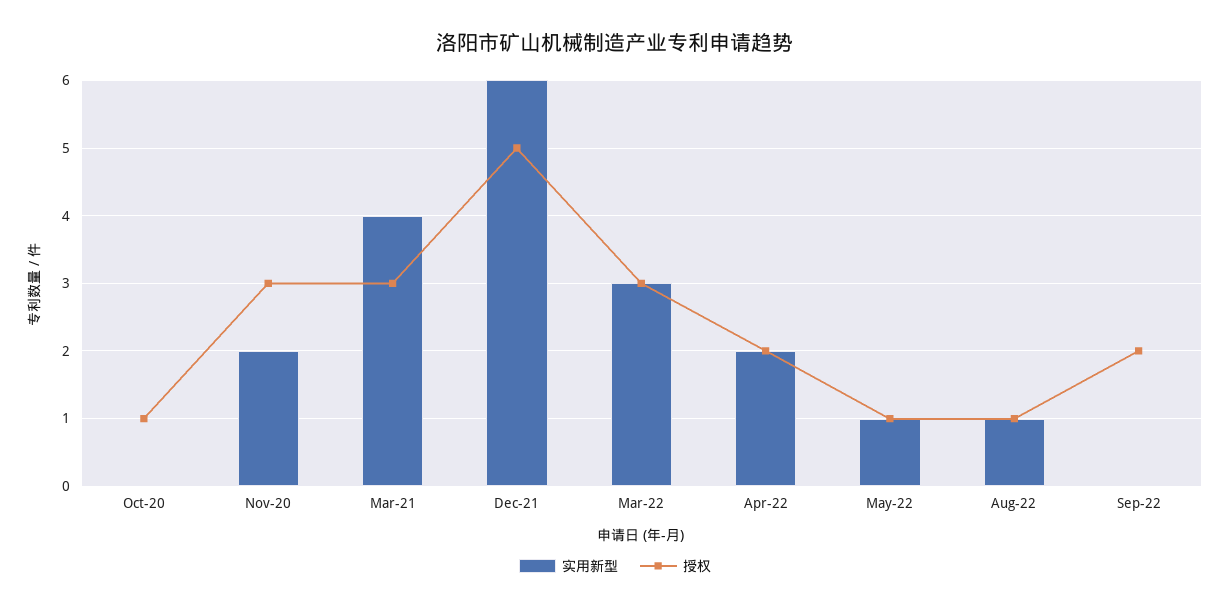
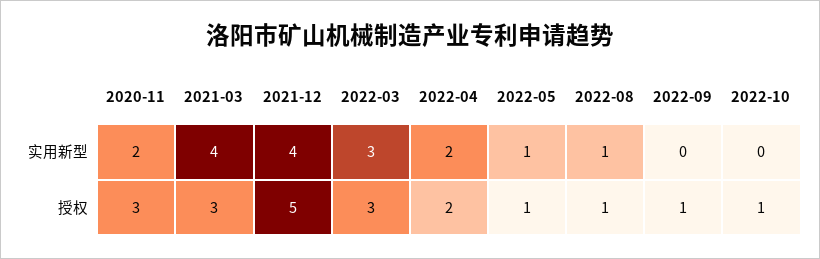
实用新型, Oct-20: 0 -> none
授权, Oct-20: 1 -> none
实用新型, Dec-21: 6 -> 4
授权, Sep-22: 2 -> 1
实用新型, 2022-10: none -> 0
授权, 2022-10: none -> 1

